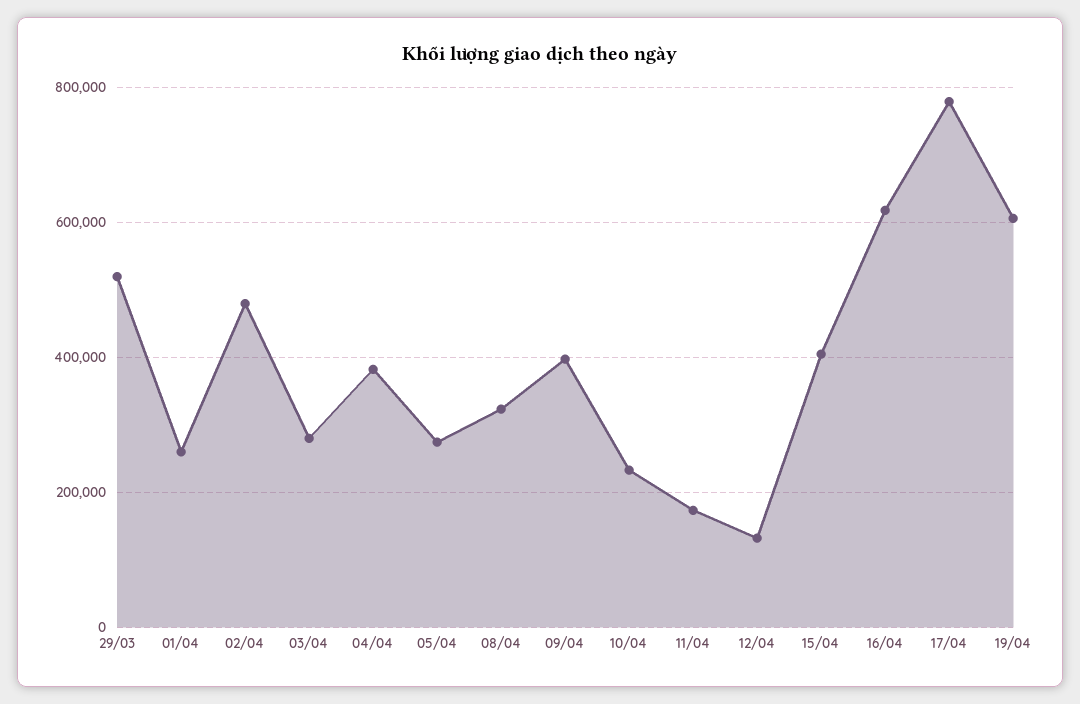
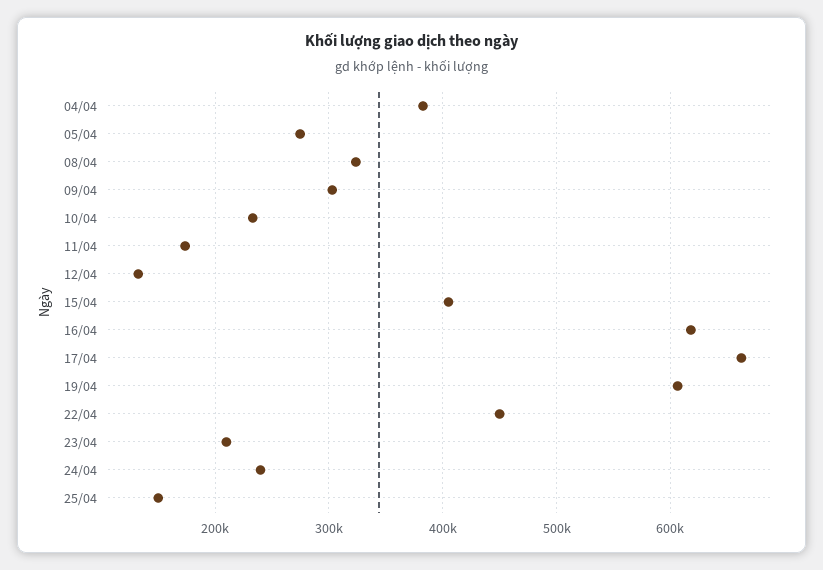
29/03: 520000 -> none
01/04: 260000 -> none
02/04: 480000 -> none
03/04: 280000 -> none
09/04: 400000 -> 300000
17/04: 780000 -> 660000
22/04: none -> 450000
23/04: none -> 210000
24/04: none -> 240000
25/04: none -> 150000

